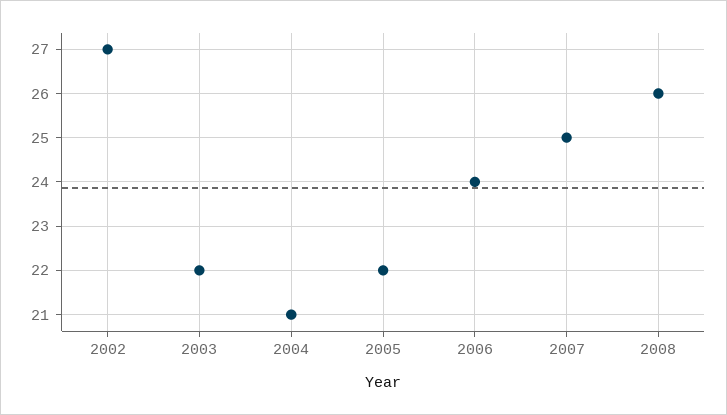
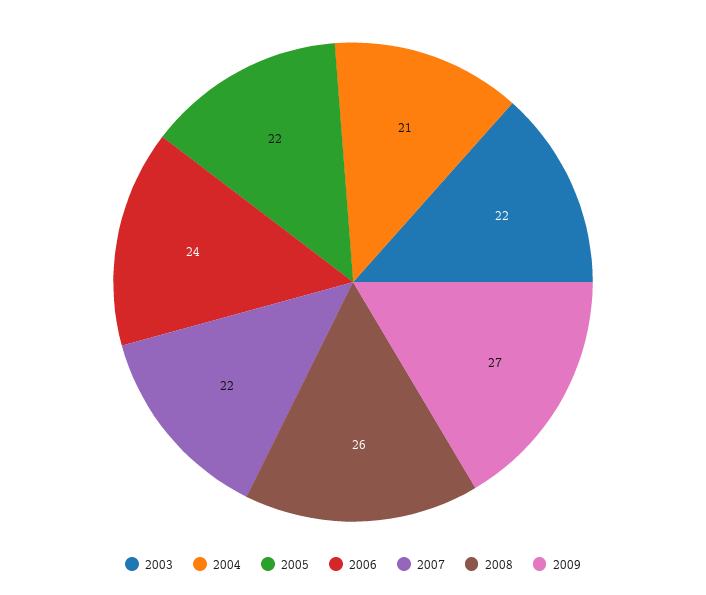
2002: 27 -> none
2007: 25 -> 22
2009: none -> 27

